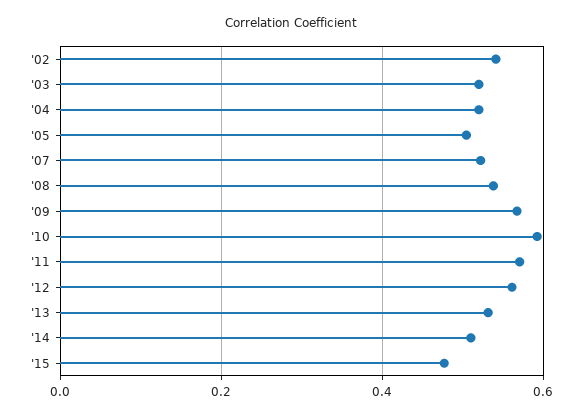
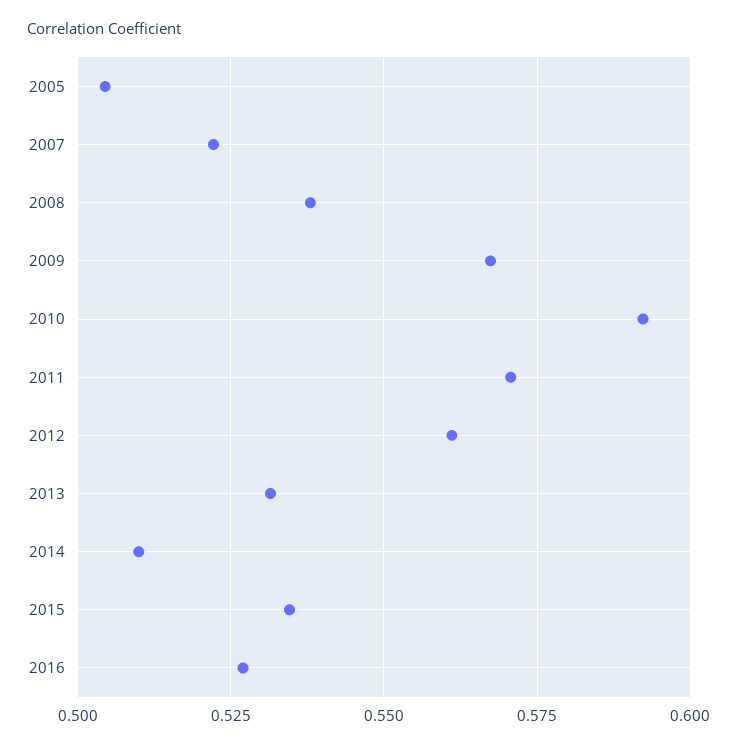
'02: 0.54 -> none
'03: 0.52 -> none
'04: 0.52 -> none
'15: 0.48 -> 0.535
2016: none -> 0.5275

